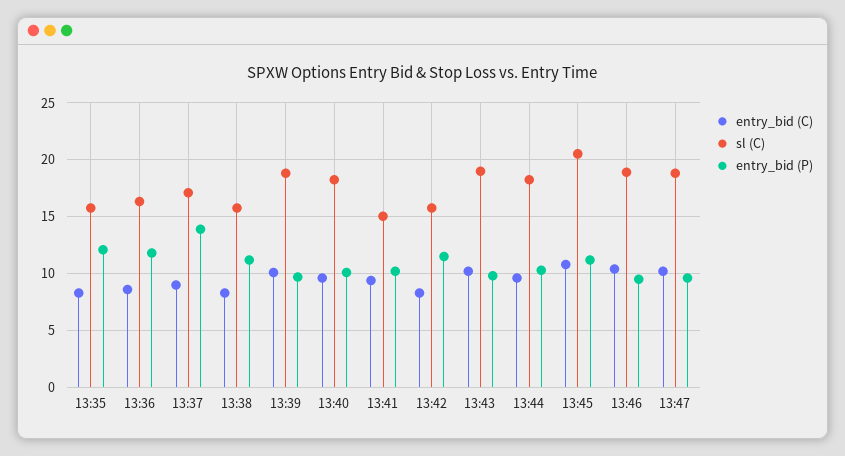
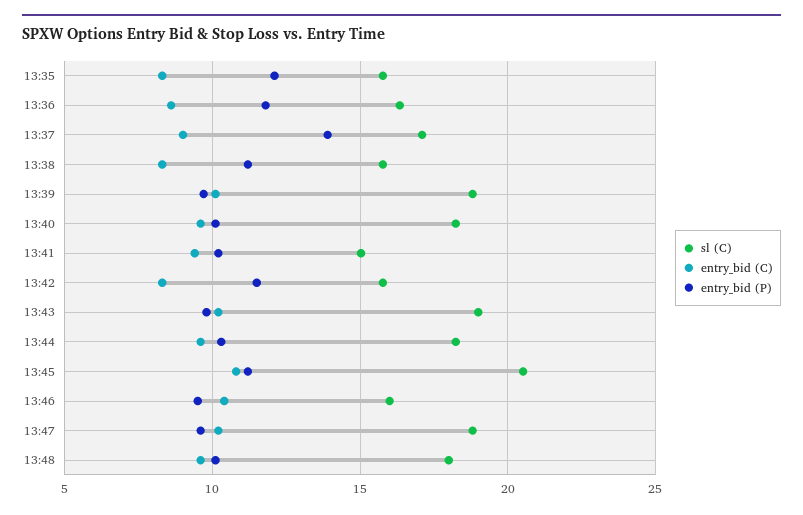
sl (C), 13:46: 19 -> 16
sl (C), 13:48: none -> 18
entry_bid (C), 13:48: none -> 9.5
entry_bid (P), 13:48: none -> 10

